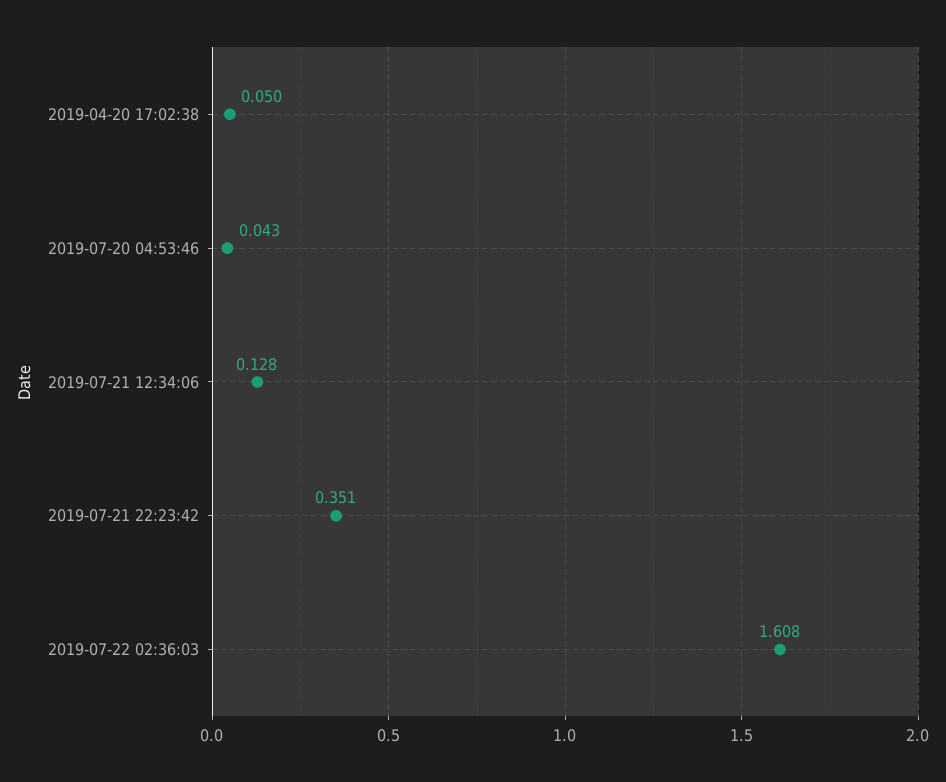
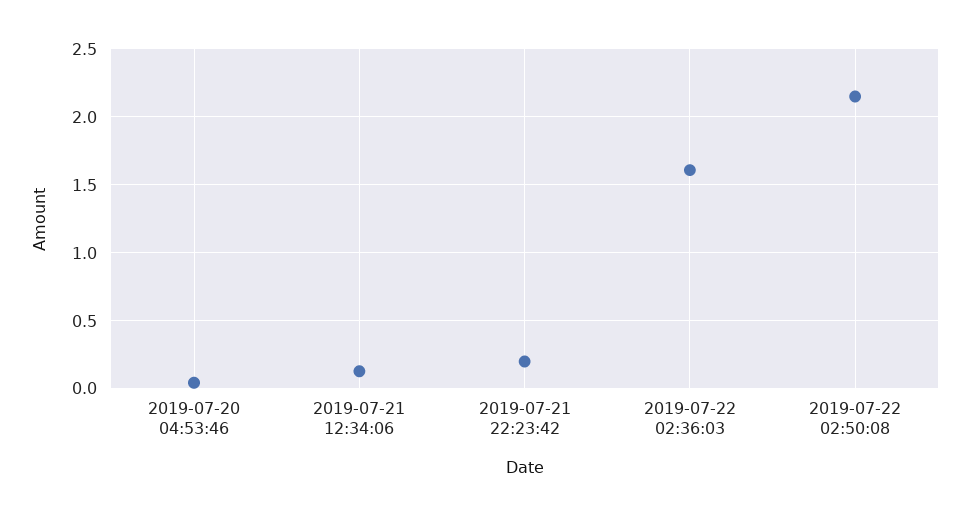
2019-04-20 17:02:38: 0.05 -> none
2019-07-21 22:23:42: 0.351 -> 0.2
2019-07-22 02:50:08: none -> 2.15

